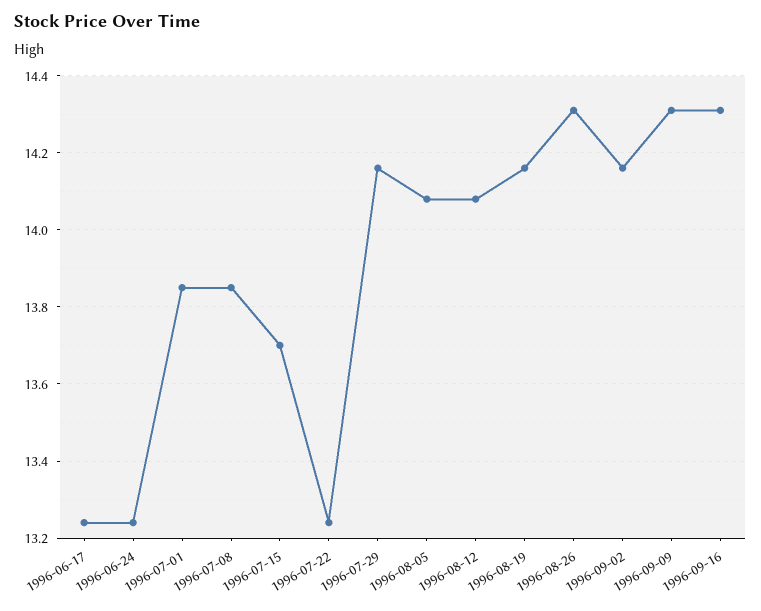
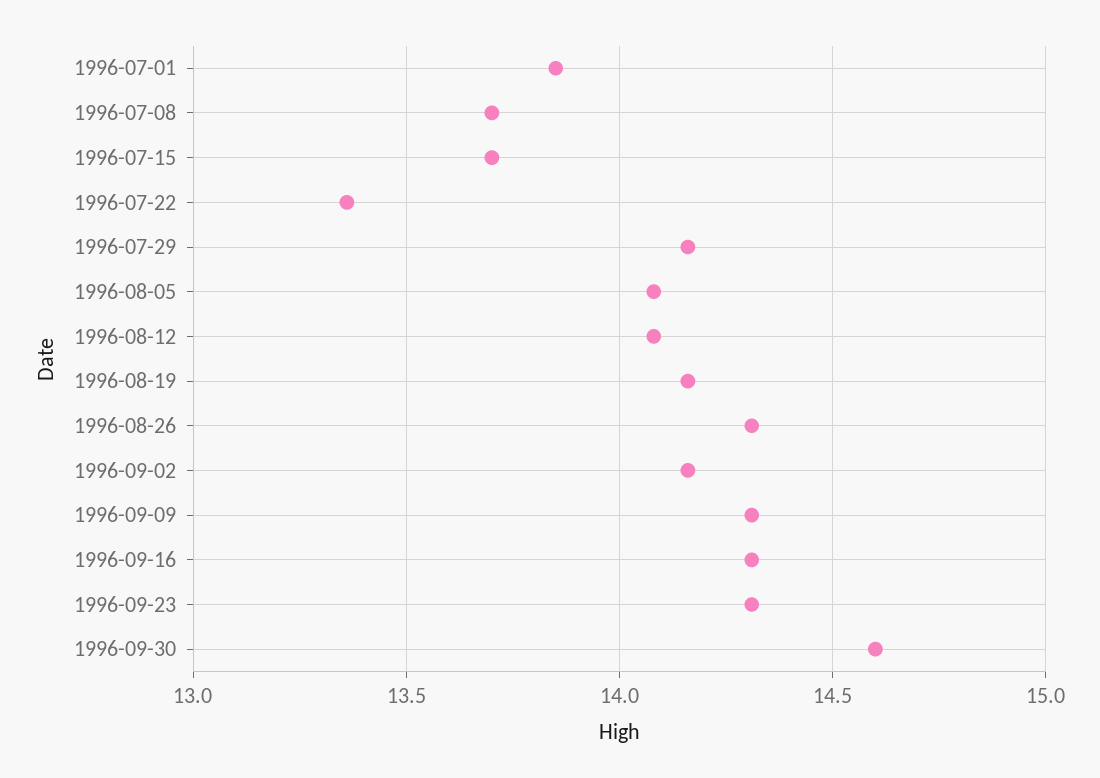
1996-06-17: 13.25 -> none
1996-06-24: 13.25 -> none
1996-07-08: 13.85 -> 13.7
1996-07-22: 13.25 -> 13.35
1996-09-23: none -> 14.3
1996-09-30: none -> 14.6

